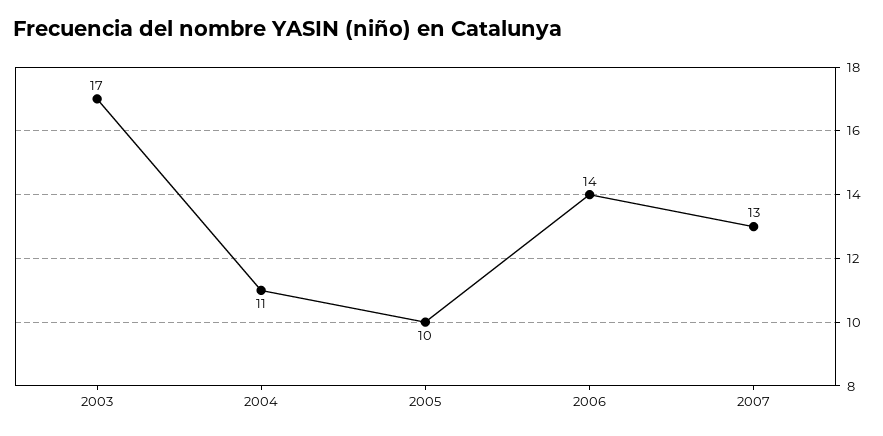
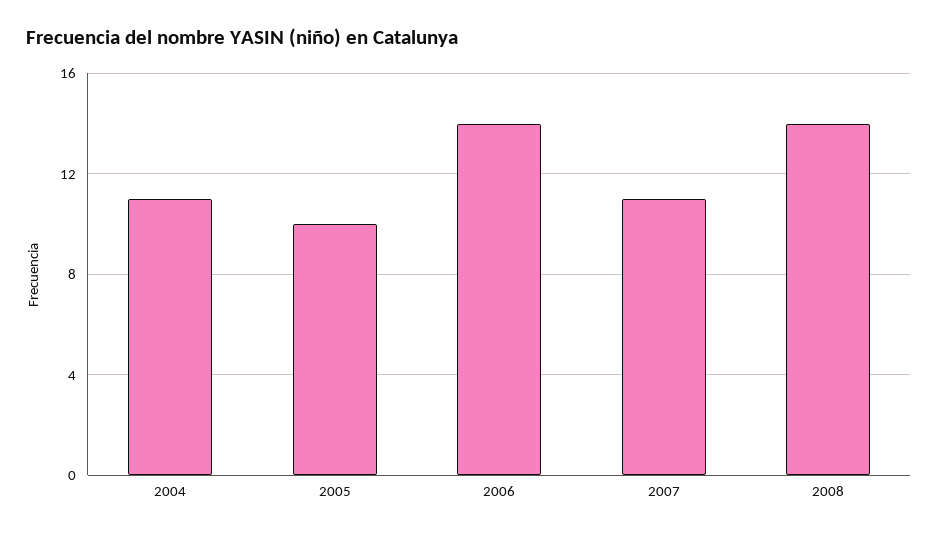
2003: 17 -> none
2007: 13 -> 11
2008: none -> 14

